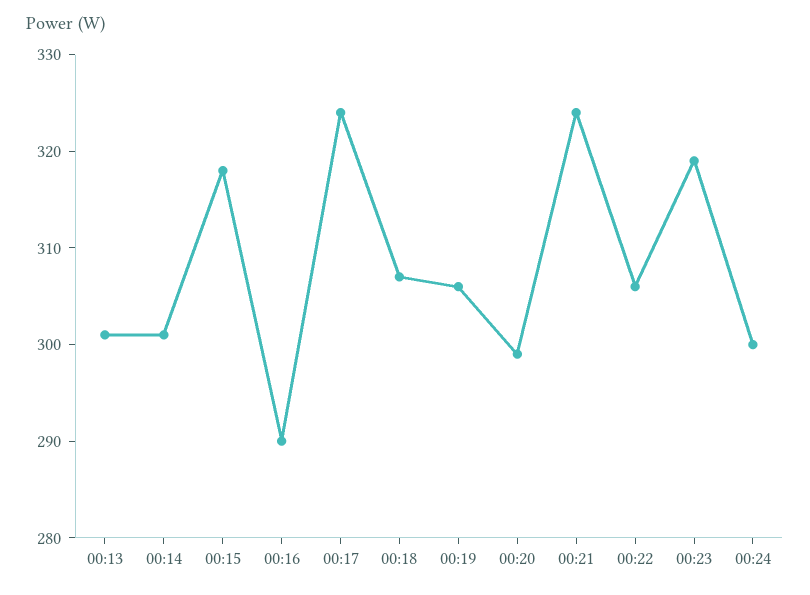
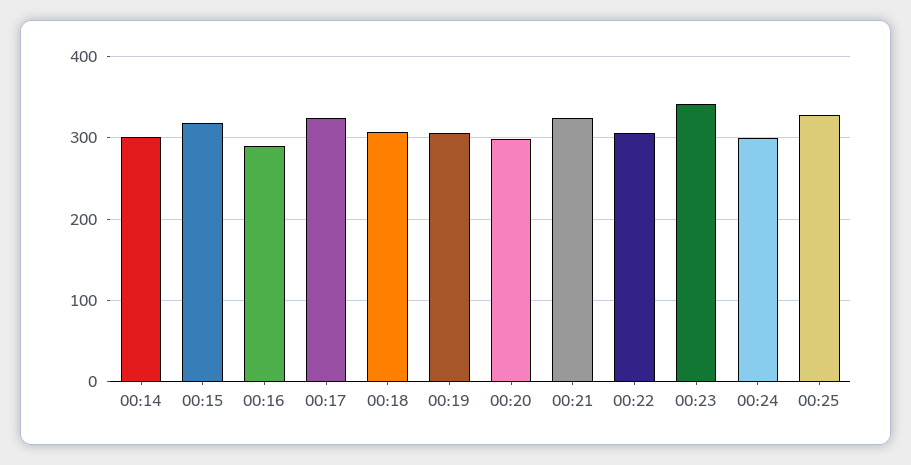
00:13: 301 -> none
00:23: 319 -> 340
00:25: none -> 330

